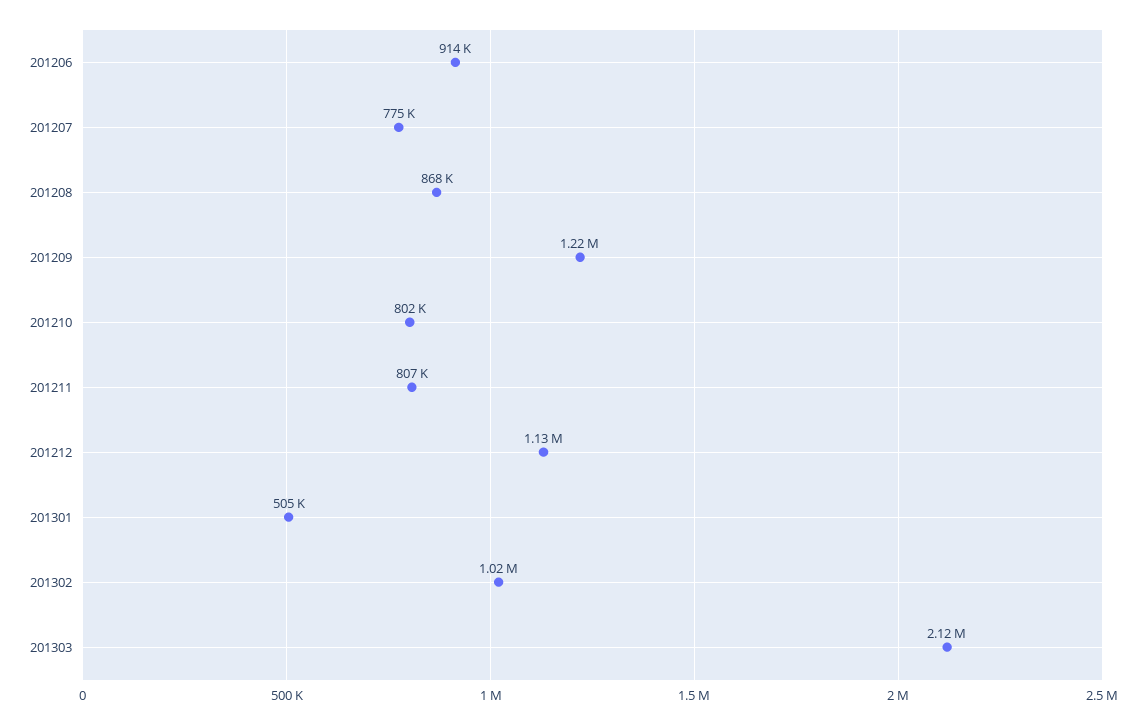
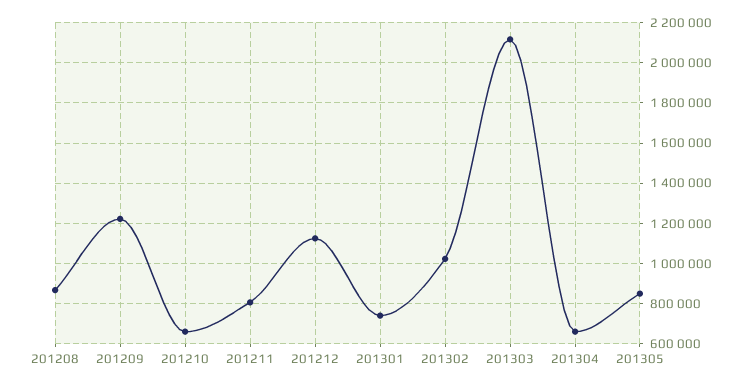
201206: 914000 -> none
201207: 775000 -> none
201210: 802000 -> 650000
201301: 505000 -> 750000
201304: none -> 650000
201305: none -> 850000

